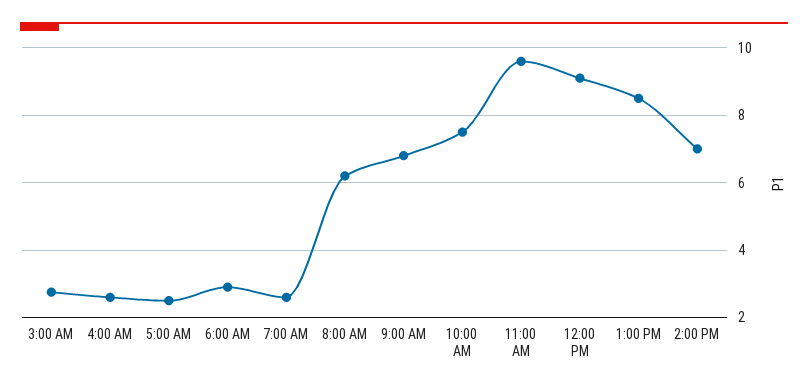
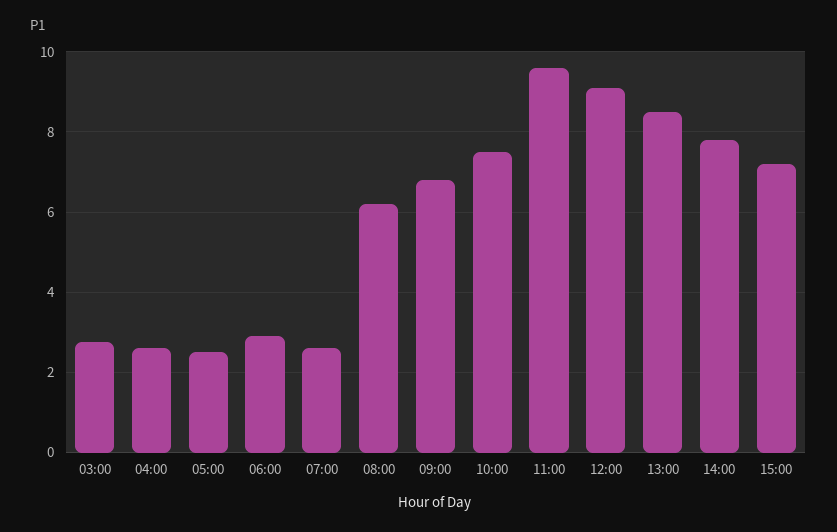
2:00 PM: 7 -> 7.8
15:00: none -> 7.2

